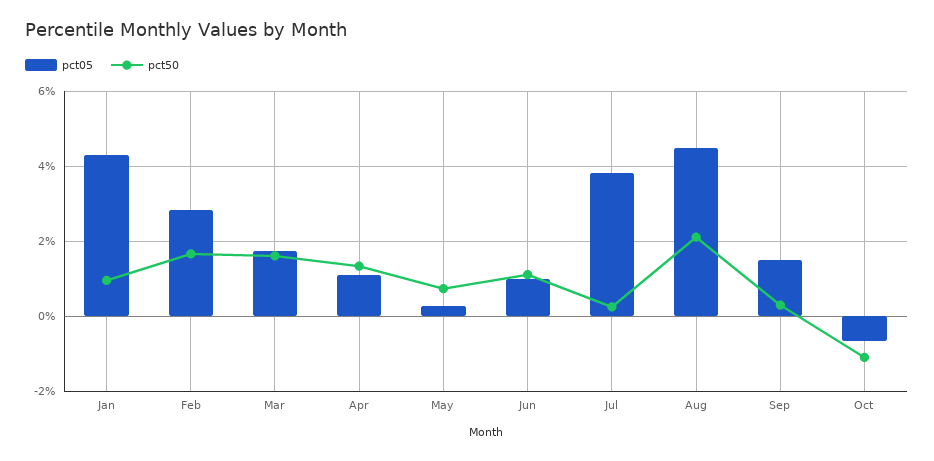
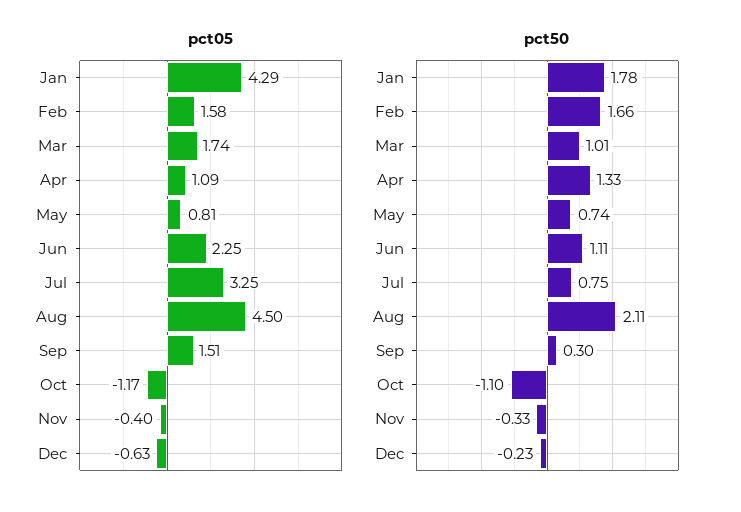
pct50, Jan: 1 -> 1.78
pct05, Feb: 2.8 -> 1.58
pct50, Mar: 1.6 -> 1.01
pct05, May: 0.2 -> 0.81
pct05, Jun: 1 -> 2.25
pct05, Jul: 3.8 -> 3.25
pct50, Jul: 0.2 -> 0.75
pct05, Oct: -0.6 -> -1.17
pct05, Nov: none -> -0.4
pct05, Dec: none -> -0.63
pct50, Nov: none -> -0.33
pct50, Dec: none -> -0.23

